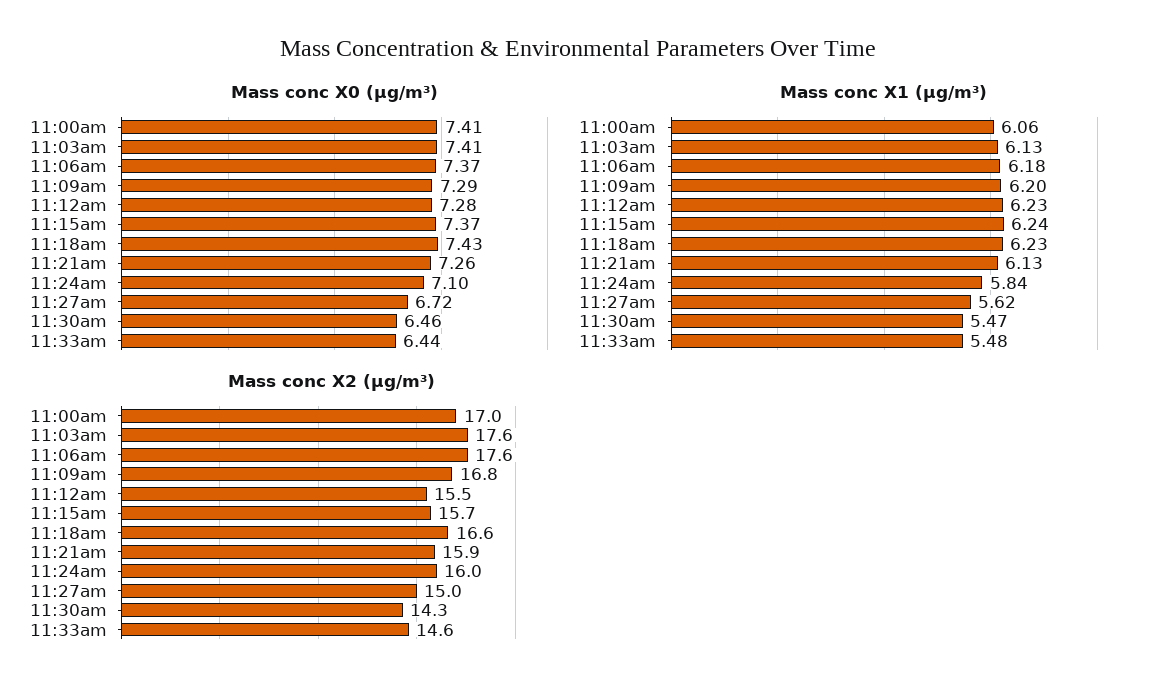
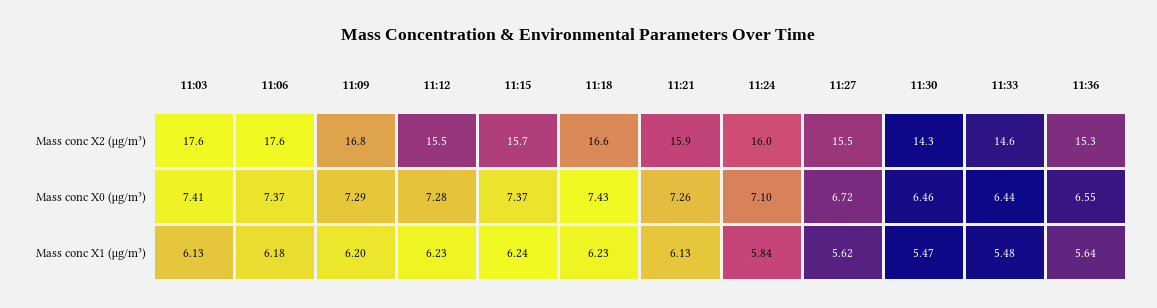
Mass conc X0 (μg/m³), 11:00am: 7.41 -> none
Mass conc X1 (μg/m³), 11:00am: 6.06 -> none
Mass conc X2 (μg/m³), 11:00am: 17 -> none
Mass conc X2 (μg/m³), 11:27am: 15 -> 15.5
Mass conc X2 (μg/m³), 11:36: none -> 15.3
Mass conc X0 (μg/m³), 11:36: none -> 6.55
Mass conc X1 (μg/m³), 11:36: none -> 5.64

